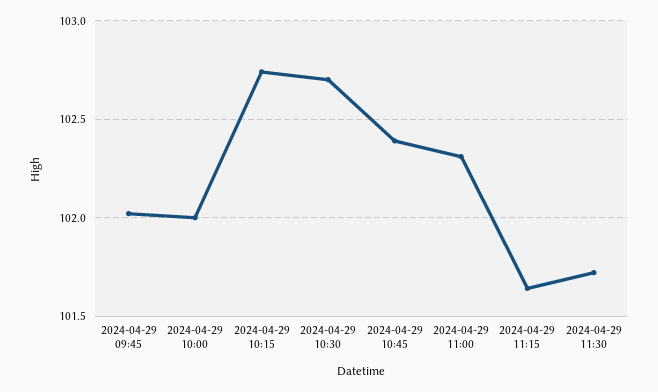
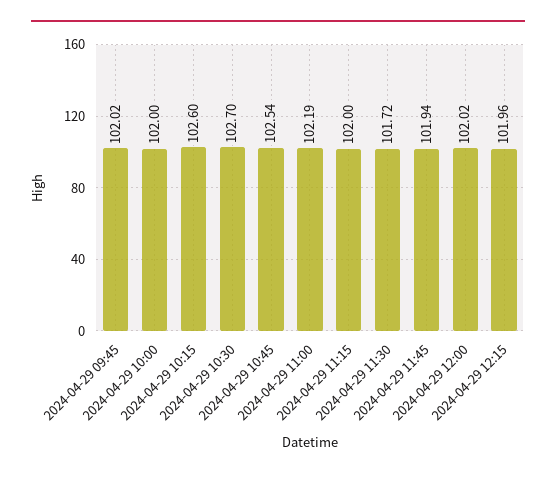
2024-04-29 10:15: 102.75 -> 102.6
2024-04-29 10:45: 102.4 -> 102.54
2024-04-29 11:00: 102.3 -> 102.19
2024-04-29 11:15: 101.65 -> 102
2024-04-29 11:45: none -> 101.94
2024-04-29 12:00: none -> 102.02
2024-04-29 12:15: none -> 101.96

